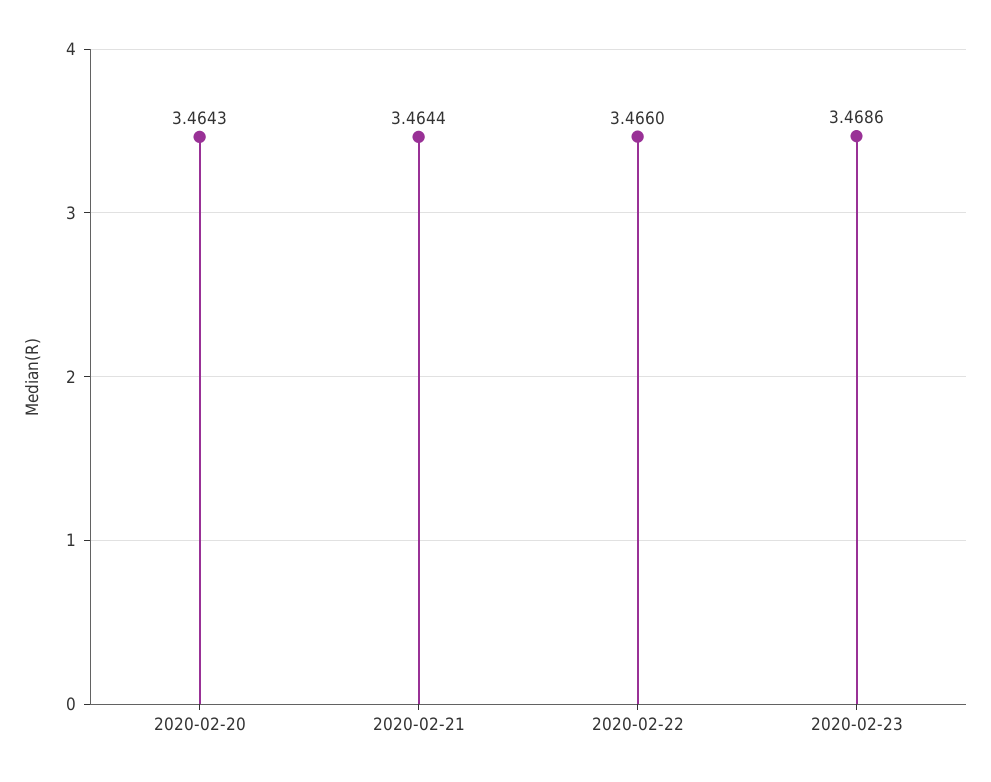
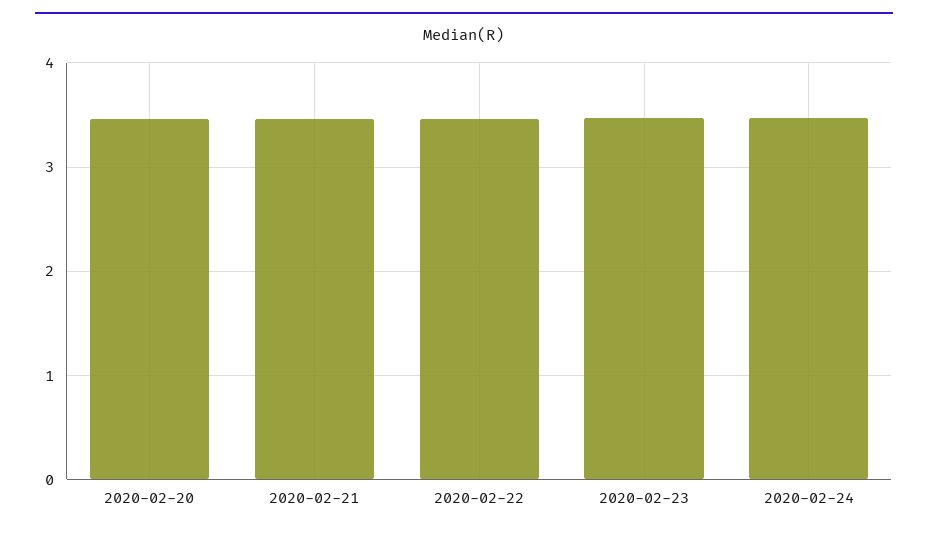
2020-02-24: none -> 3.5

